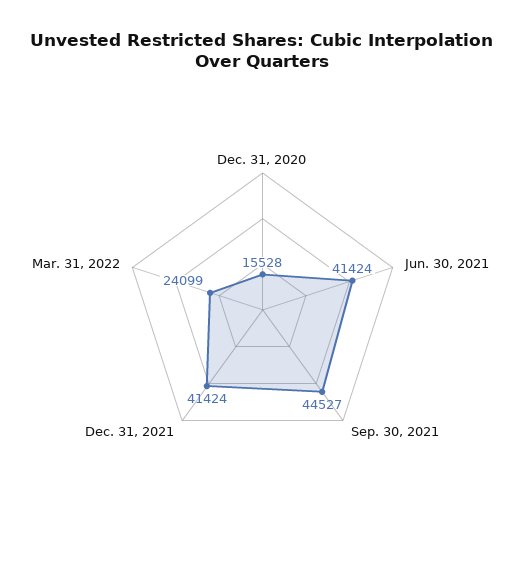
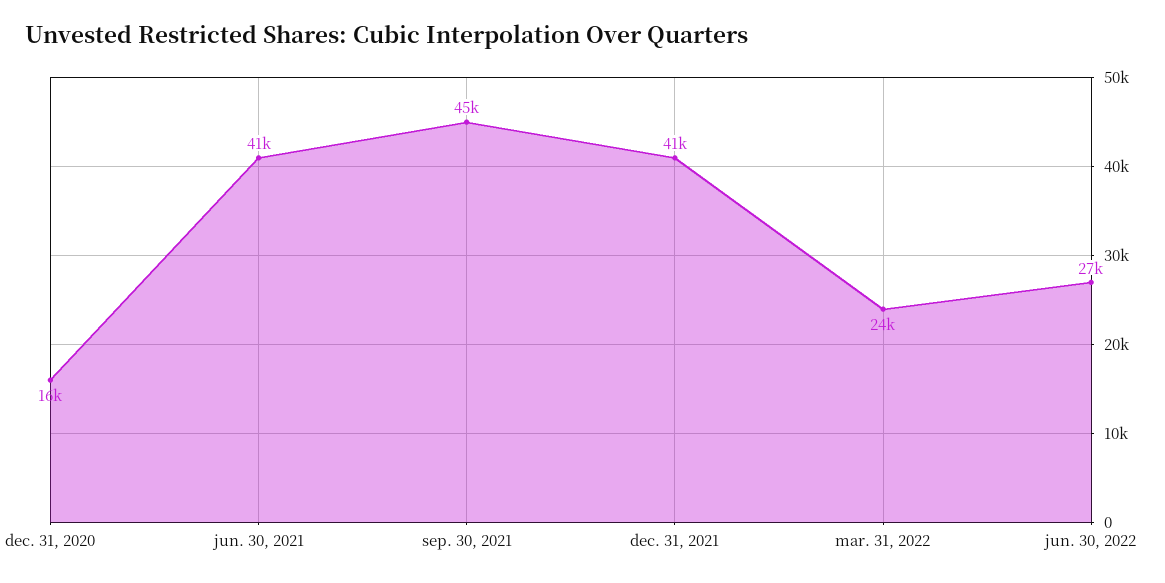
jun. 30, 2022: none -> 27000

